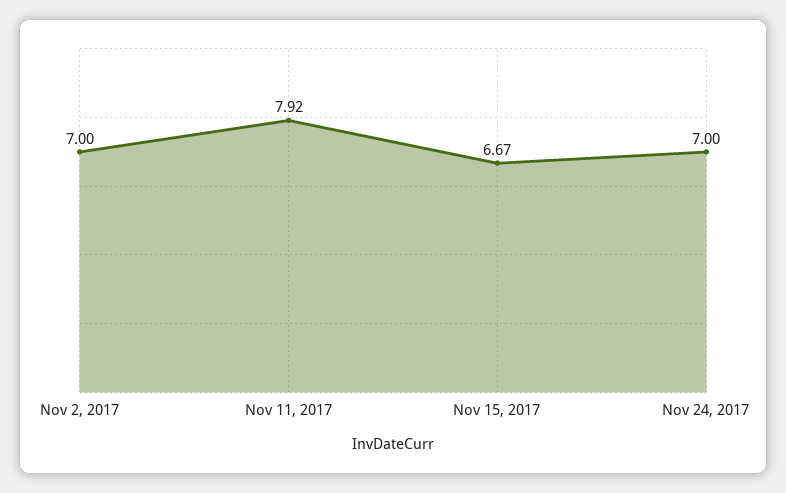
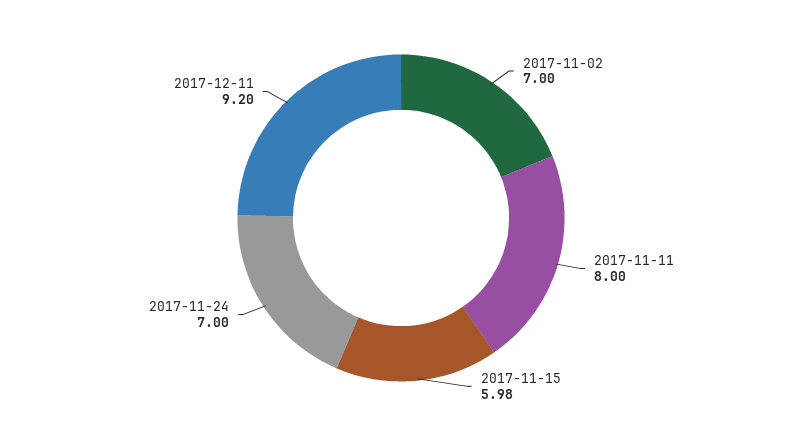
Nov 11, 2017: 7.92 -> 8
Nov 15, 2017: 6.67 -> 5.98
2017-12-11: none -> 9.2

